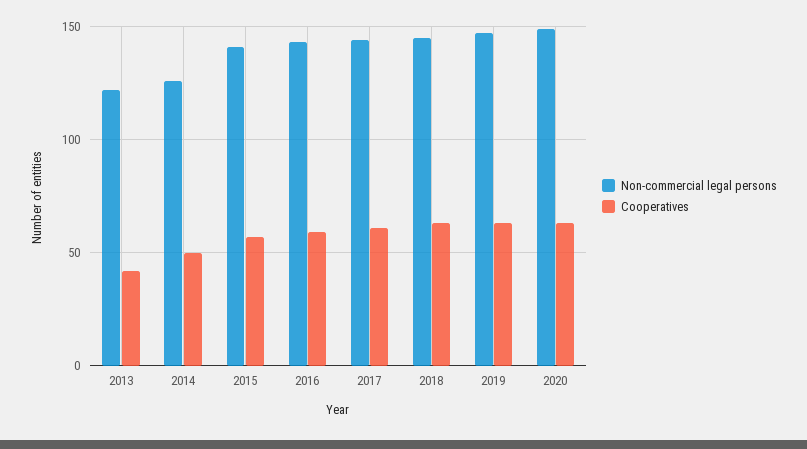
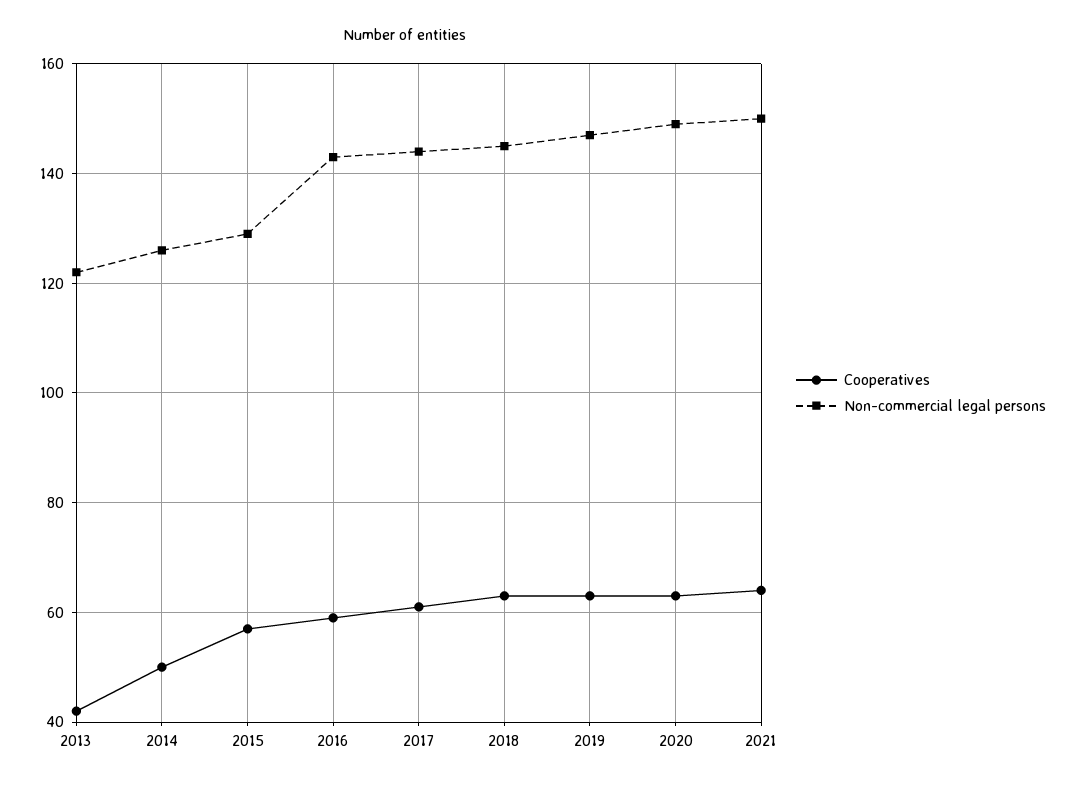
Non-commercial legal persons, 2015: 140 -> 130
Cooperatives, 2021: none -> 65
Non-commercial legal persons, 2021: none -> 150

